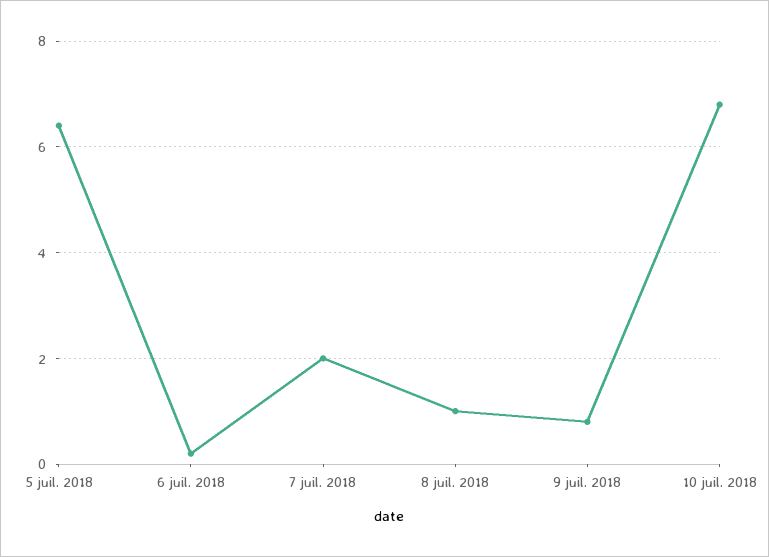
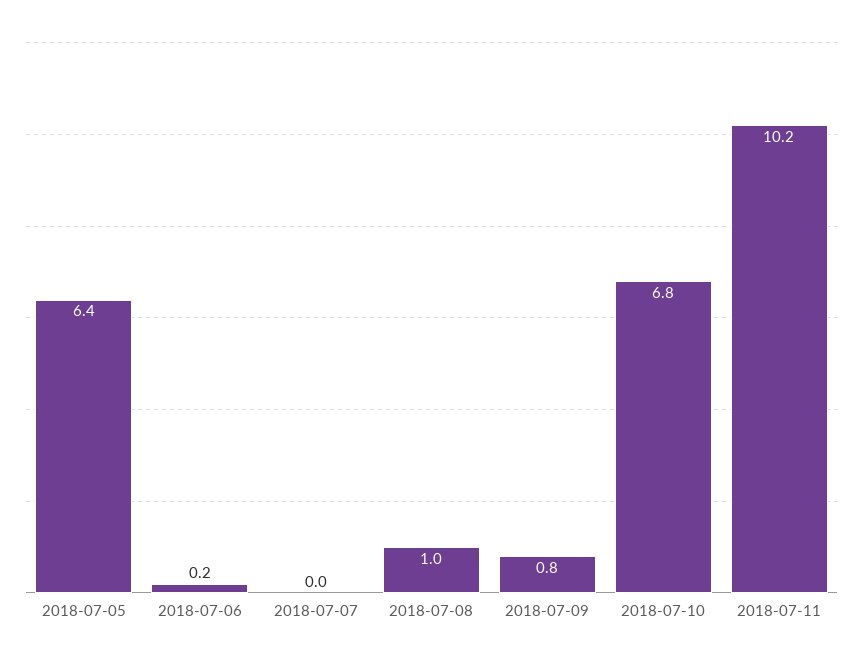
7 juil. 2018: 2 -> 0
2018-07-11: none -> 10.2

